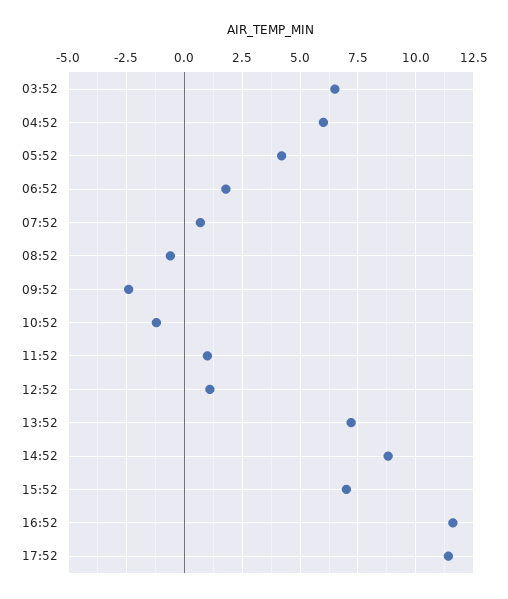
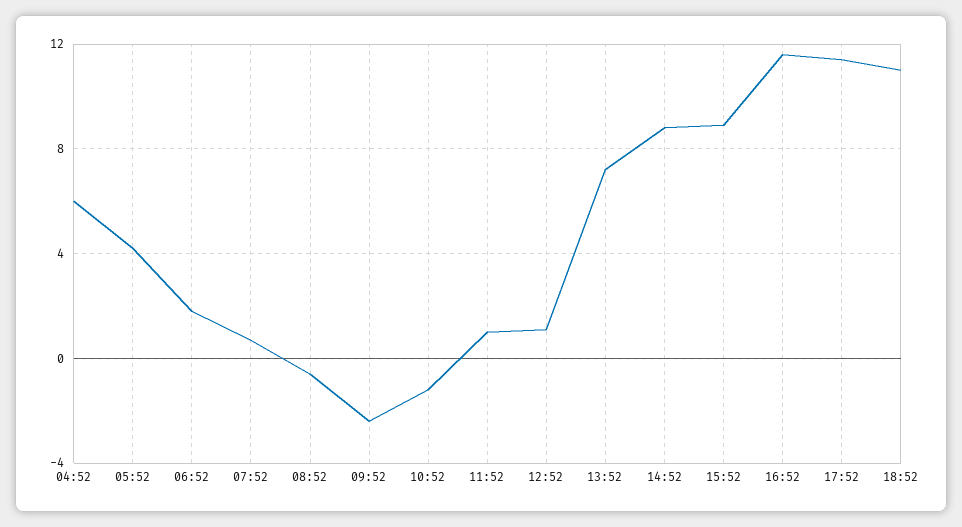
03:52: 6.5 -> none
15:52: 7 -> 9
18:52: none -> 11

